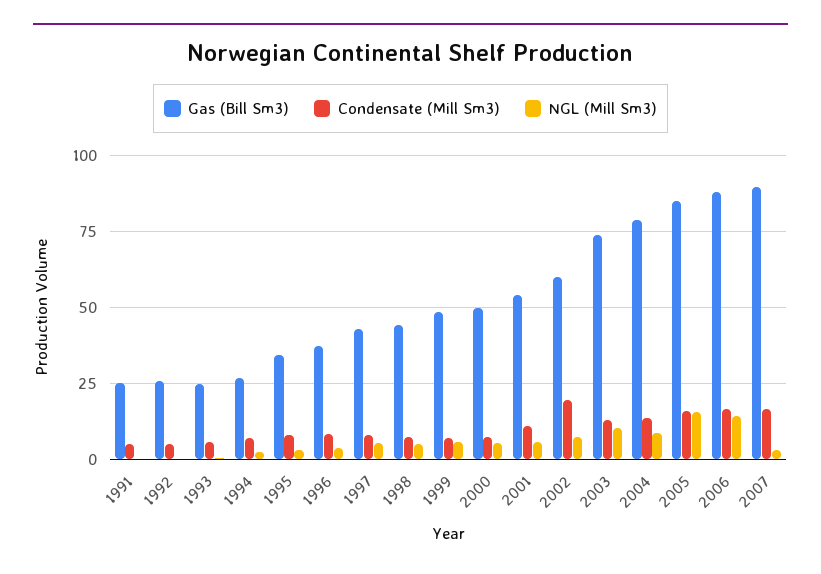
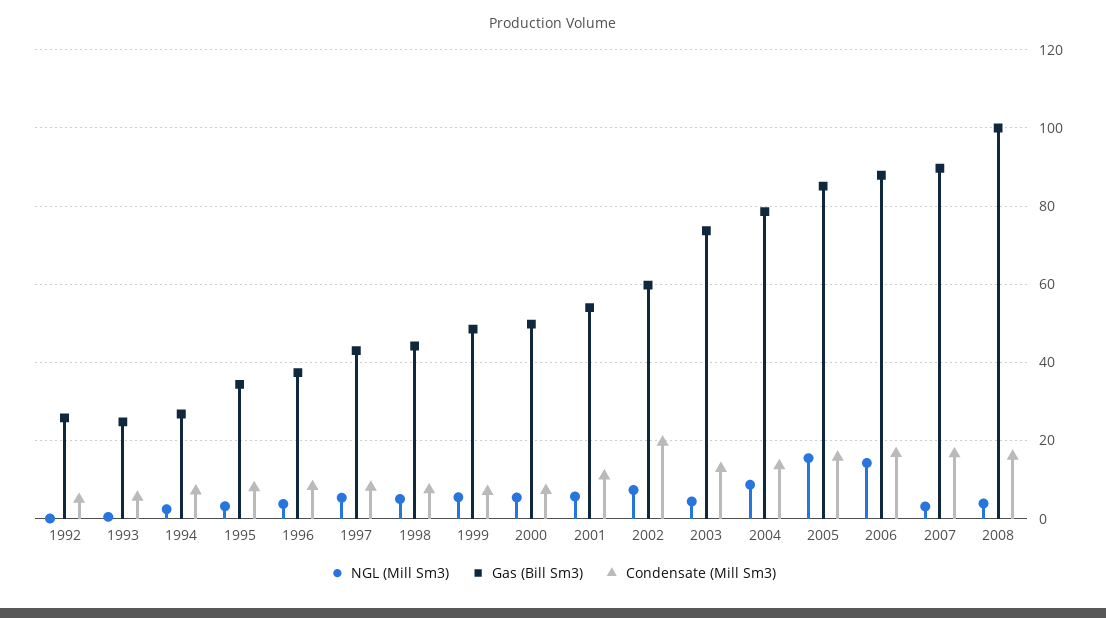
Gas (Bill Sm3), 1991: 25 -> none
Condensate (Mill Sm3), 1991: 5 -> none
NGL (Mill Sm3), 1991: 0 -> none
NGL (Mill Sm3), 2003: 10 -> 4
NGL (Mill Sm3), 2008: none -> 4
Gas (Bill Sm3), 2008: none -> 100
Condensate (Mill Sm3), 2008: none -> 16

